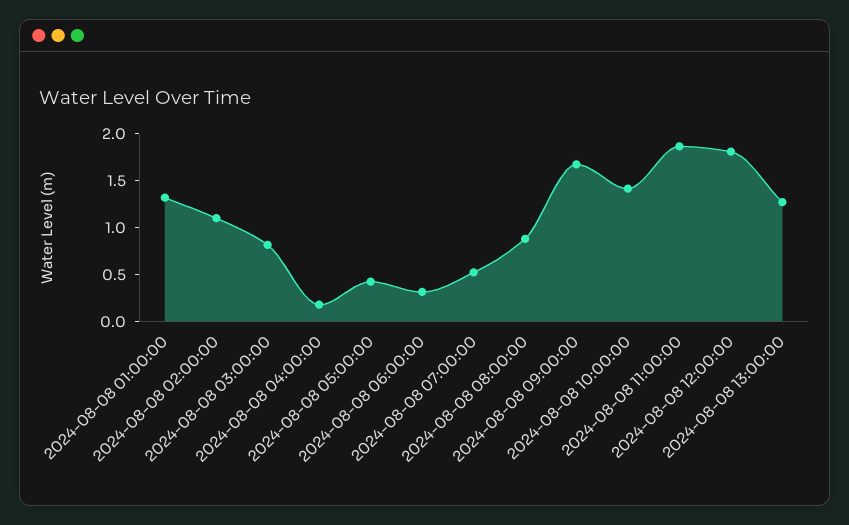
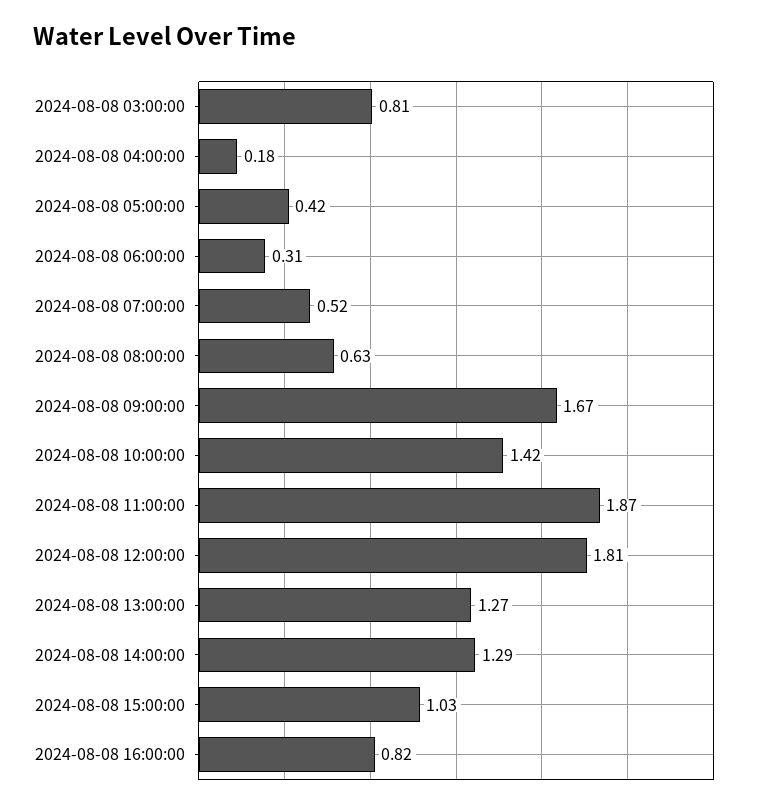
2024-08-08 01:00:00: 1.3 -> none
2024-08-08 02:00:00: 1.1 -> none
2024-08-08 08:00:00: 0.9 -> 0.63
2024-08-08 14:00:00: none -> 1.29
2024-08-08 15:00:00: none -> 1.03
2024-08-08 16:00:00: none -> 0.82

